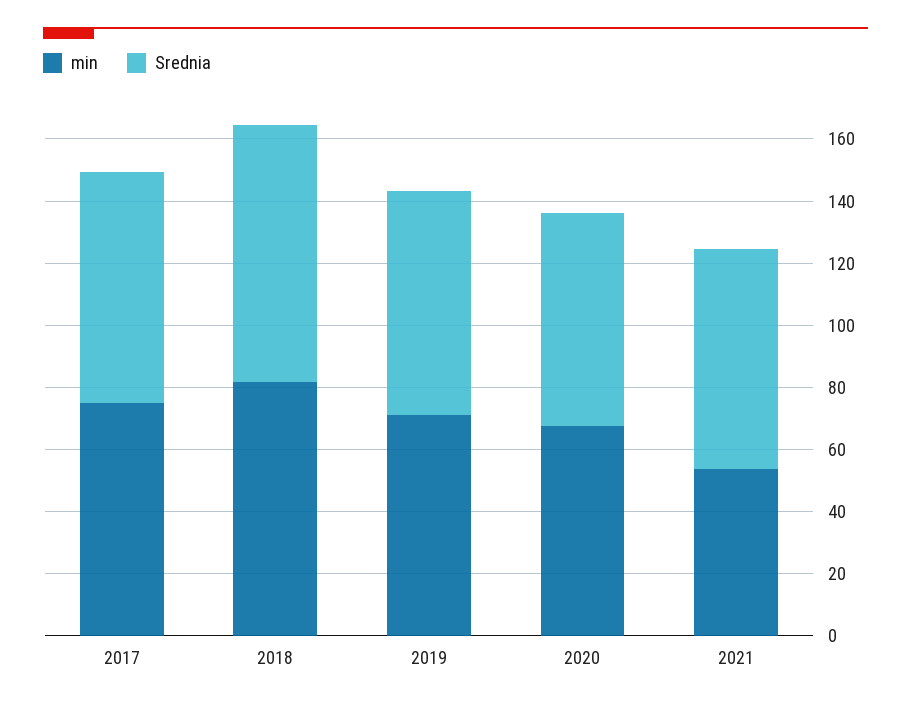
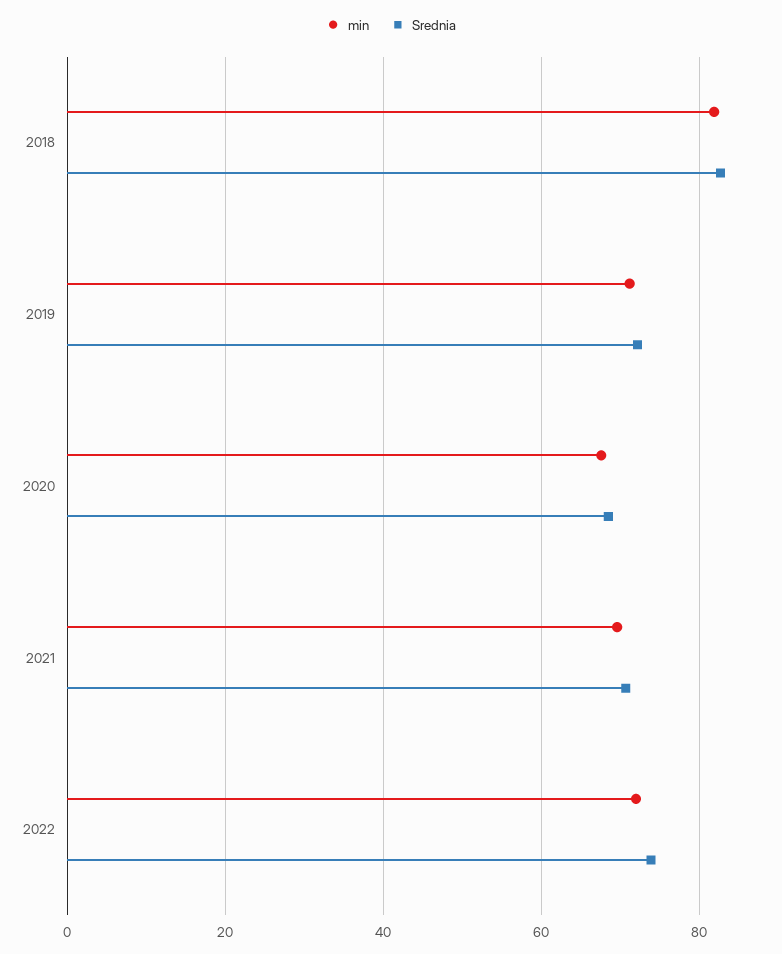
min, 2017: 75 -> none
Srednia, 2017: 75 -> none
min, 2021: 55 -> 70
min, 2022: none -> 72
Srednia, 2022: none -> 74

